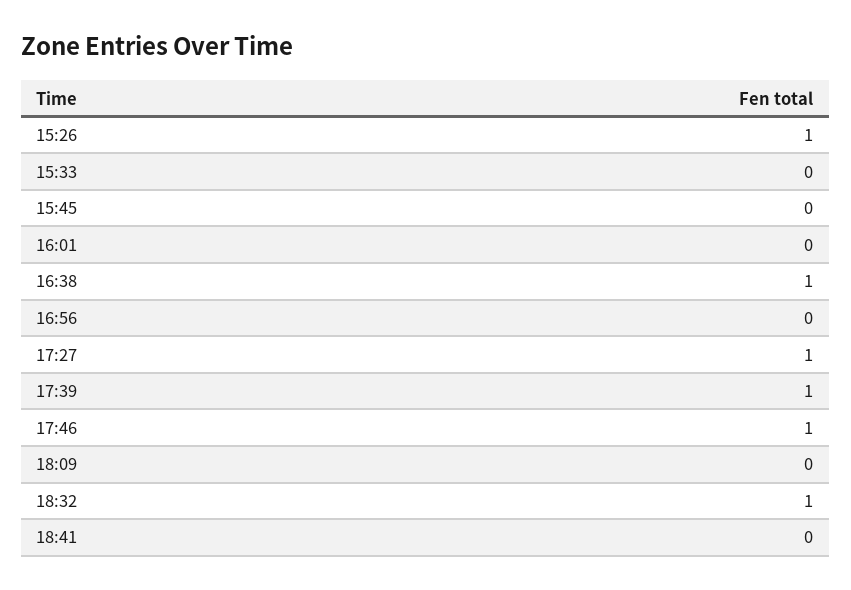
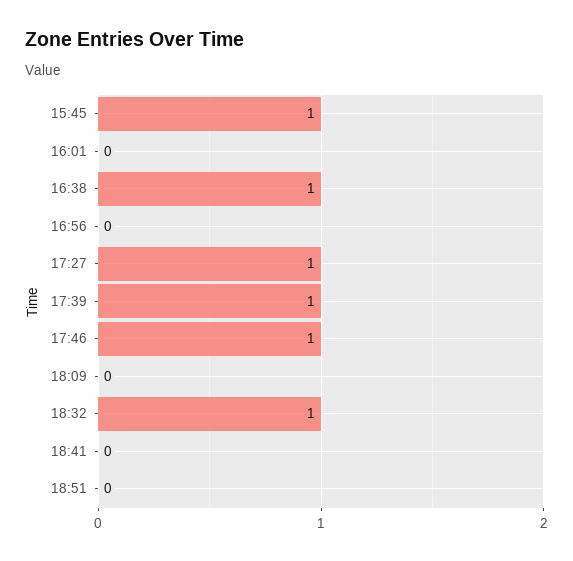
15:26: 1 -> none
15:33: 0 -> none
15:45: 0 -> 1
18:51: none -> 0

